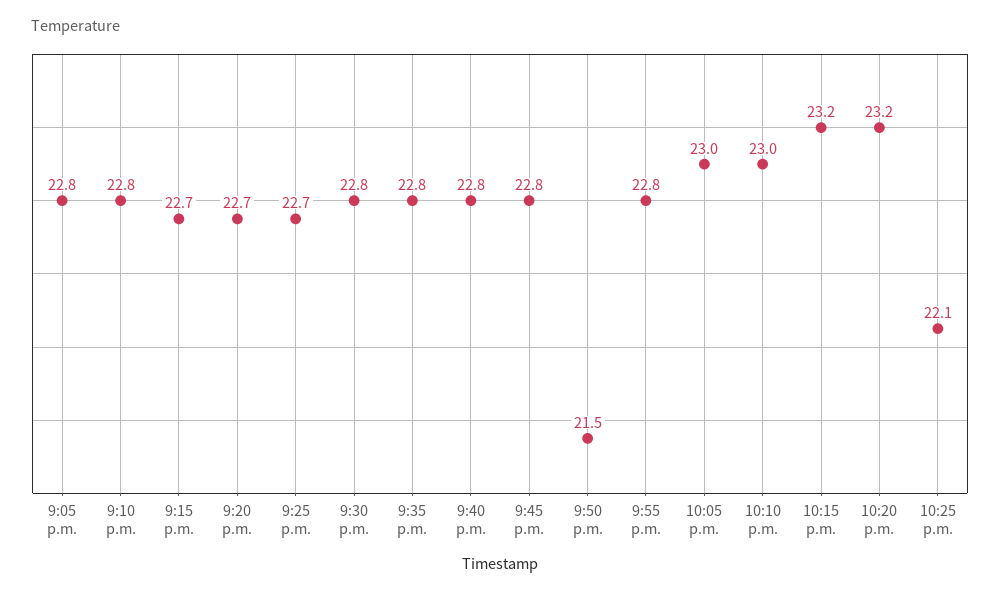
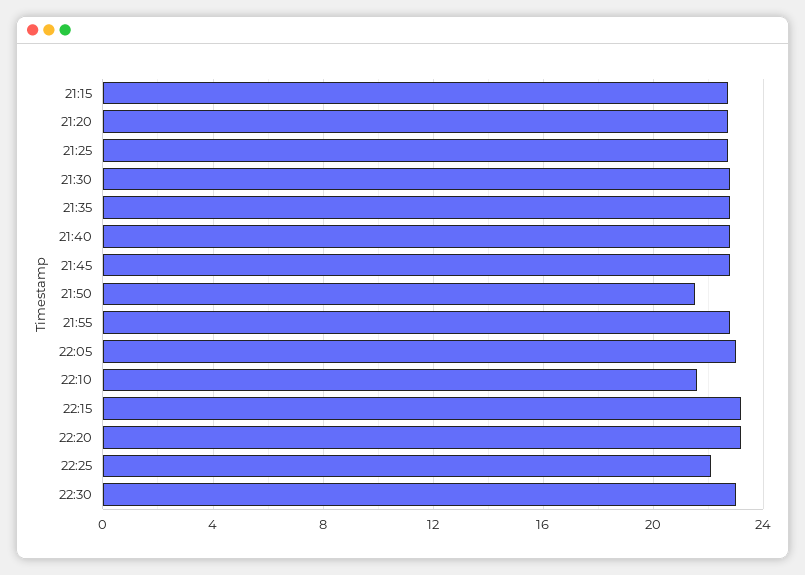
9:05 p.m.: 22.8 -> none
9:10 p.m.: 22.8 -> none
10:10 p.m.: 23 -> 21.5
22:30: none -> 23

